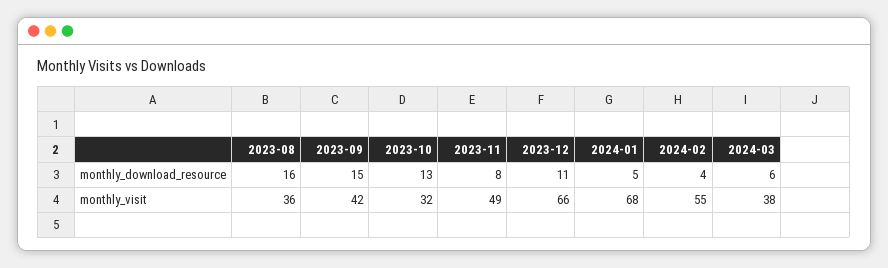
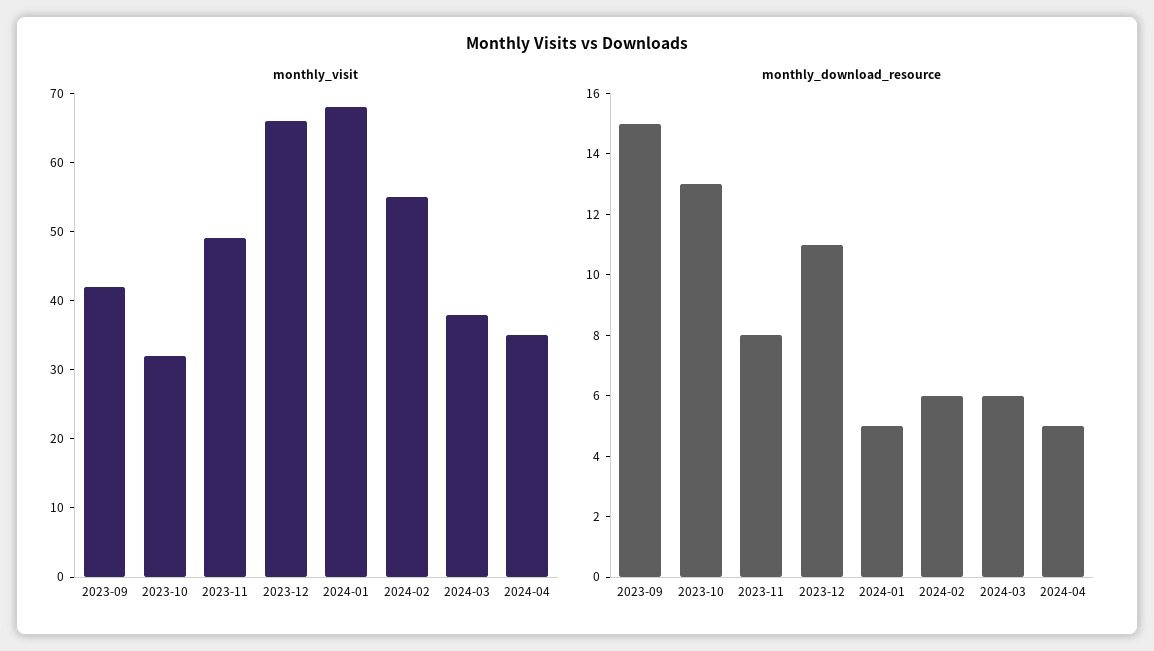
monthly_download_resource, 2023-08: 16 -> none
monthly_download_resource, 2024-02: 4 -> 6
monthly_visit, 2023-08: 36 -> none
monthly_visit, 2024-04: none -> 35
monthly_download_resource, 2024-04: none -> 5

